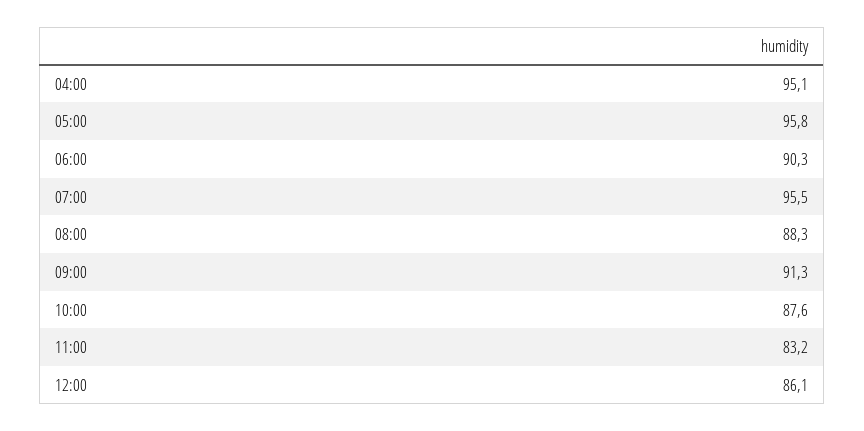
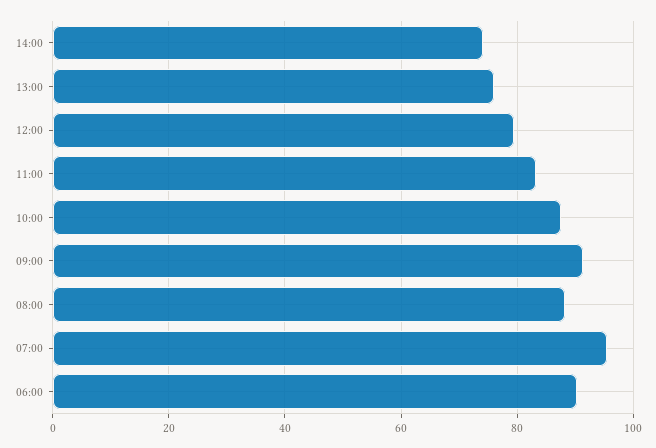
04:00: 95.1 -> none
05:00: 95.8 -> none
12:00: 86.1 -> 80
14:00: none -> 74
13:00: none -> 76

